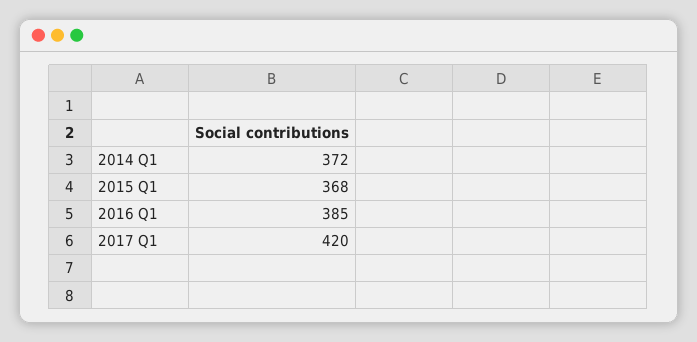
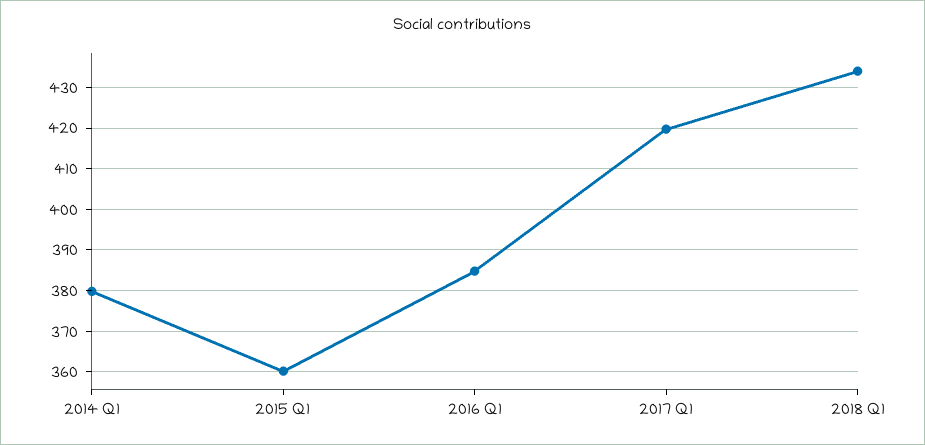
2014 Q1: 372 -> 380
2015 Q1: 368 -> 360
2018 Q1: none -> 434

